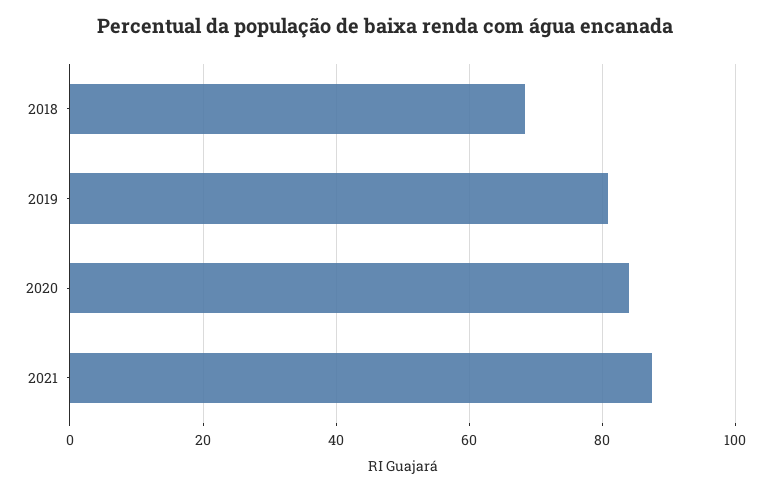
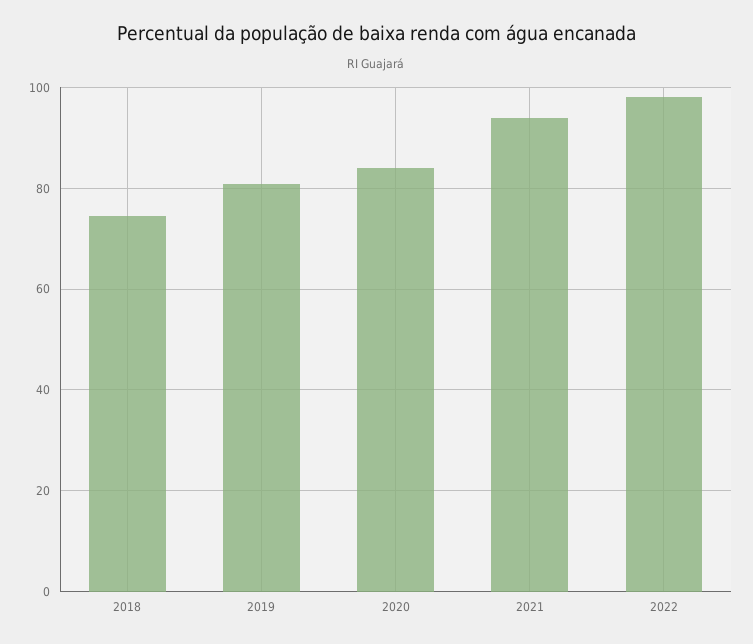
2018: 68 -> 74
2021: 88 -> 94
2022: none -> 98

